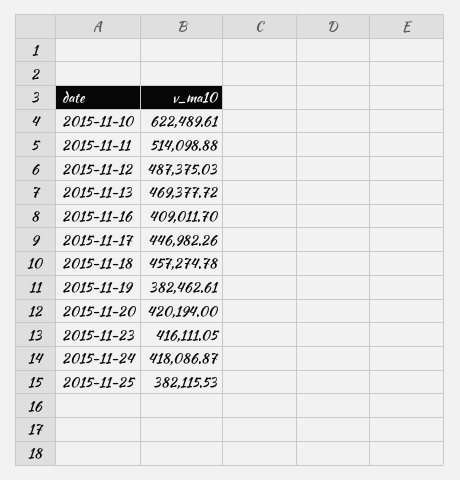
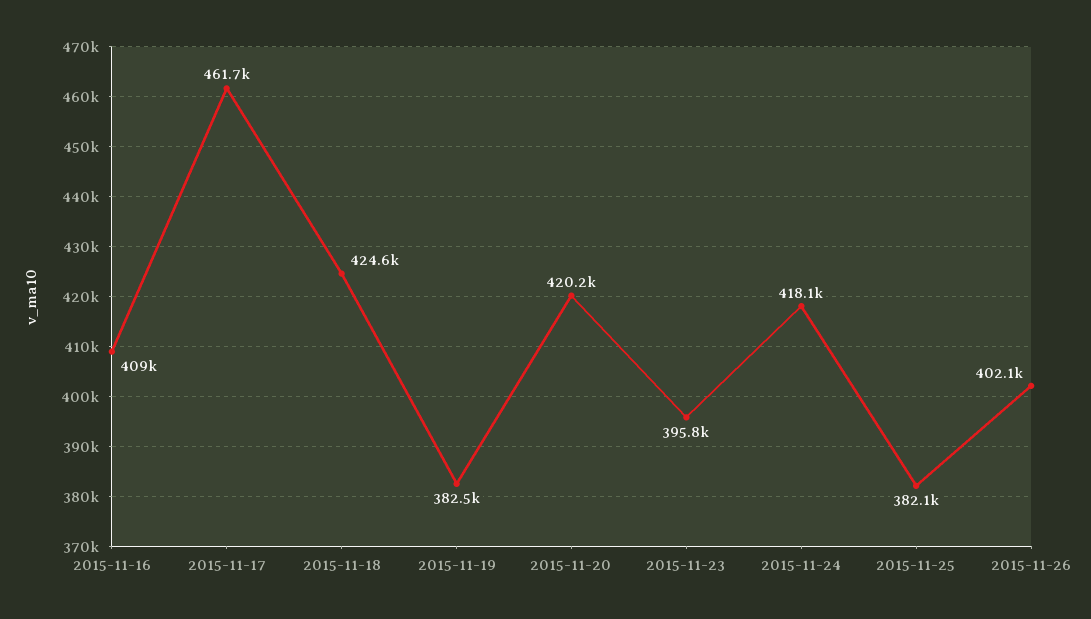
2015-11-10: 622489.61 -> none
2015-11-11: 514098.88 -> none
2015-11-12: 487375.03 -> none
2015-11-13: 469377.72 -> none
2015-11-17: 446982.26 -> 461700
2015-11-18: 457274.78 -> 424600
2015-11-23: 416111.05 -> 395800
2015-11-26: none -> 402100

